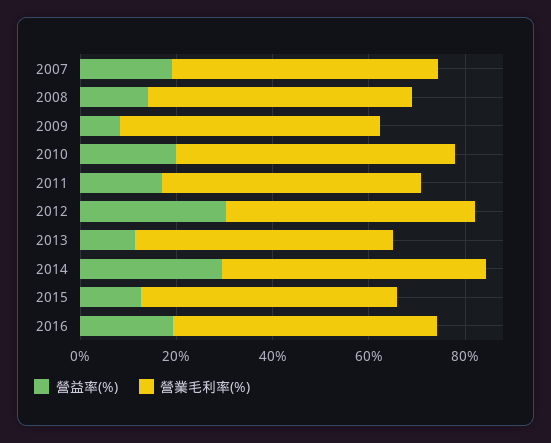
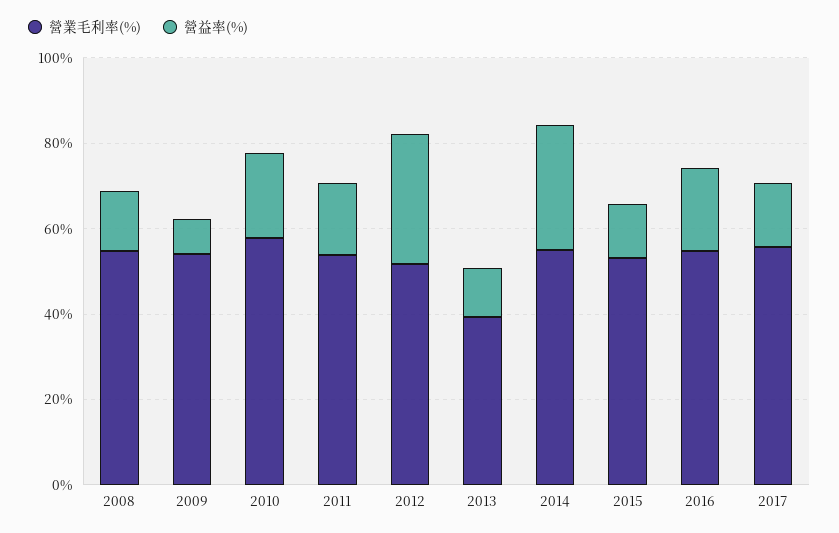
營益率(%), 2007: 20 -> none
營業毛利率(%), 2007: 55 -> none
營業毛利率(%), 2013: 55 -> 40
營業毛利率(%), 2017: none -> 55
營益率(%), 2017: none -> 15

